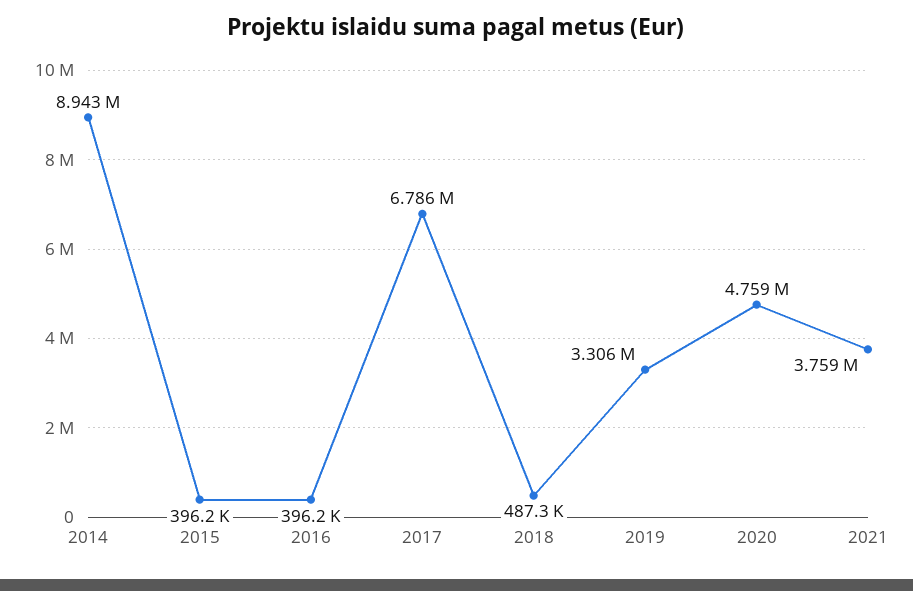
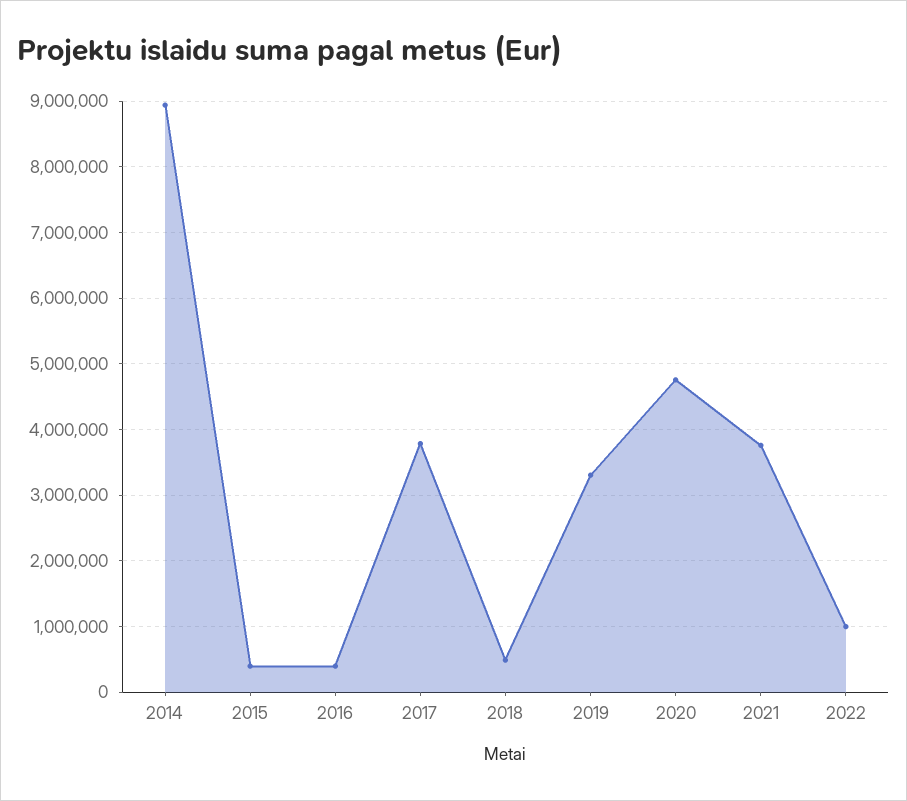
2017: 6786000 -> 3800000
2022: none -> 1000000

